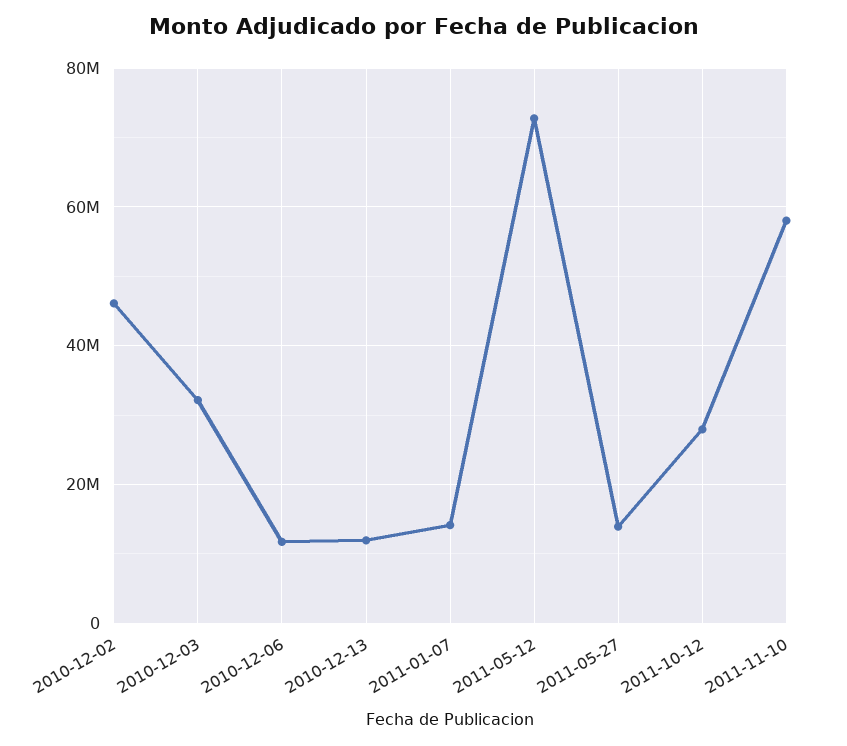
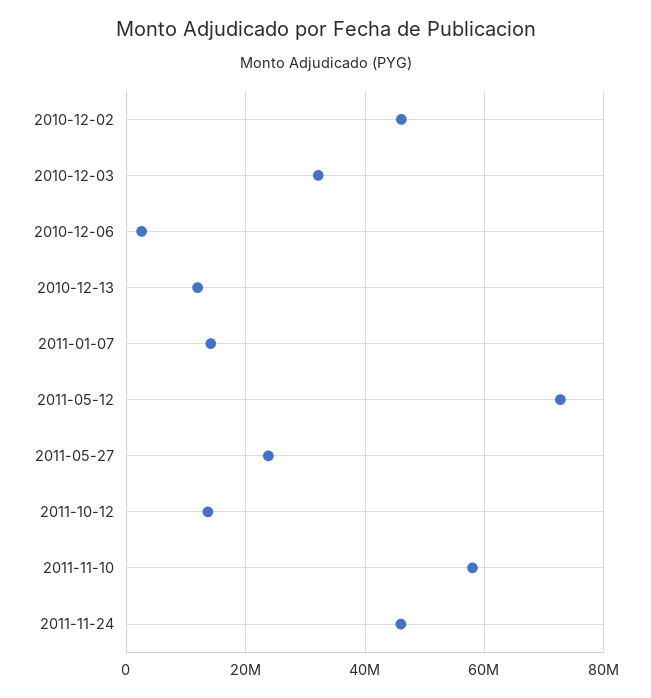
2010-12-06: 12000000 -> 2000000
2011-05-27: 14000000 -> 24000000
2011-10-12: 28000000 -> 14000000
2011-11-24: none -> 46000000

